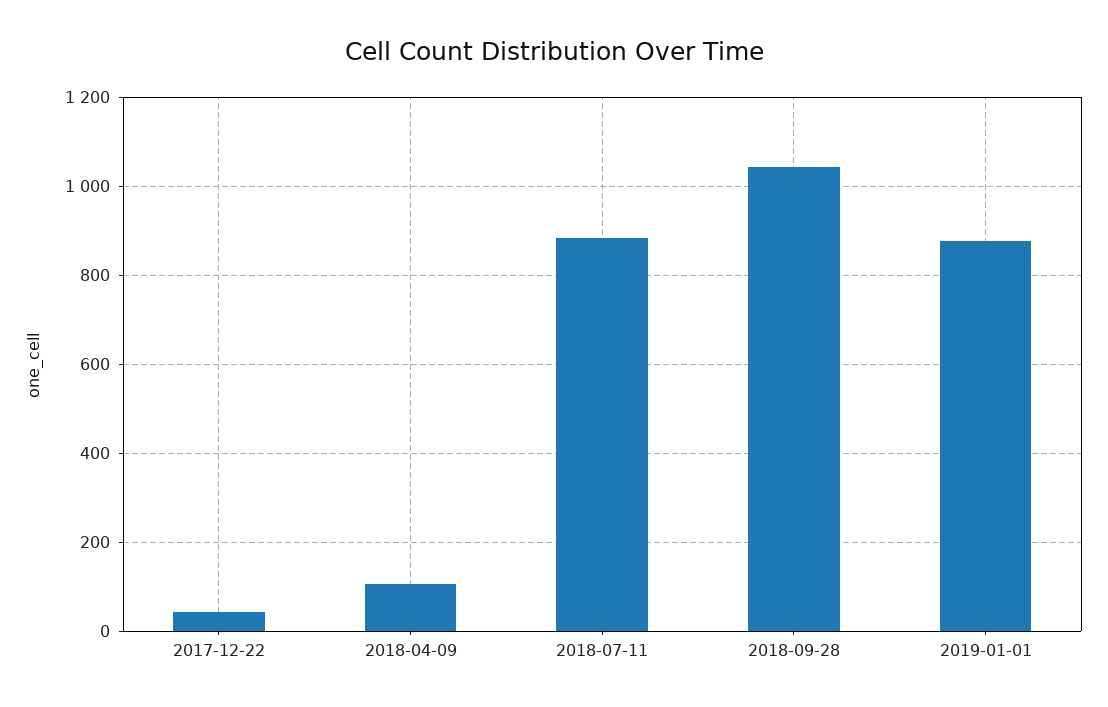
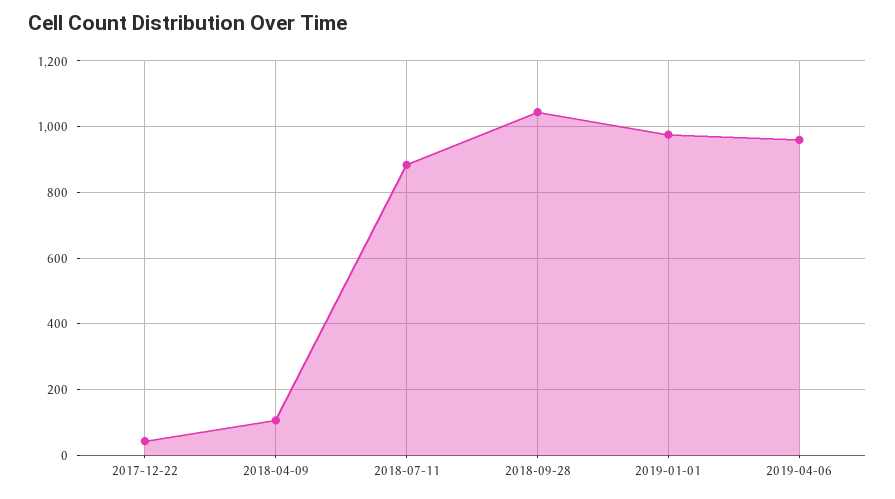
2019-01-01: 880 -> 980
2019-04-06: none -> 960

